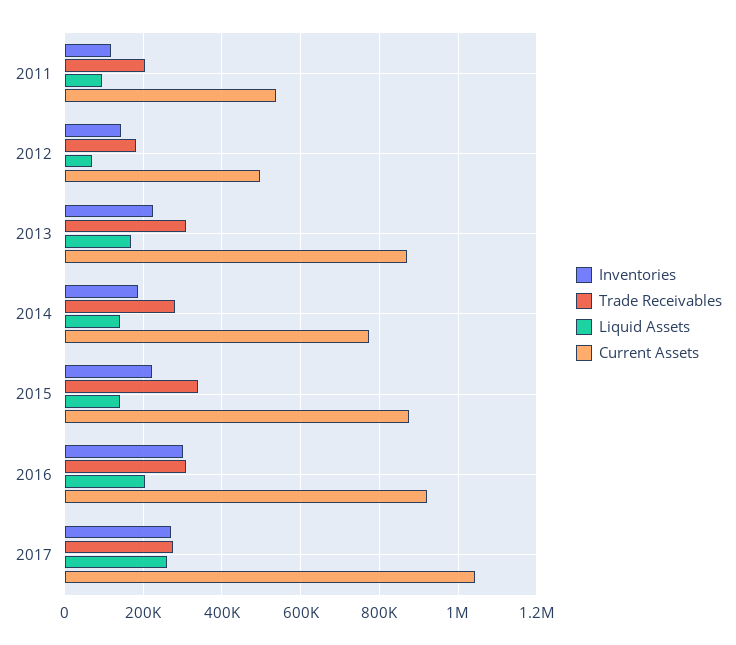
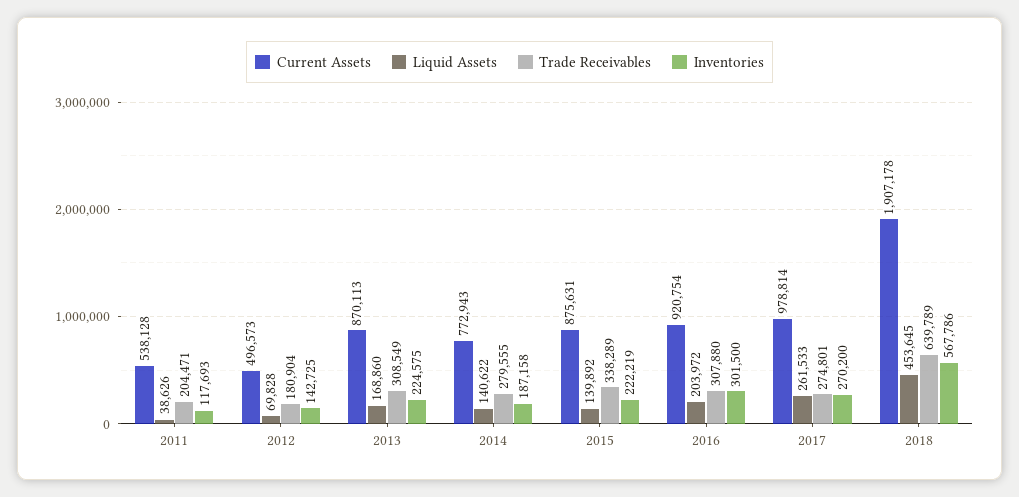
Liquid Assets, 2011: 100000 -> 38626
Current Assets, 2017: 1040000 -> 978814
Current Assets, 2018: none -> 1907178
Liquid Assets, 2018: none -> 453645
Trade Receivables, 2018: none -> 639789
Inventories, 2018: none -> 567786

